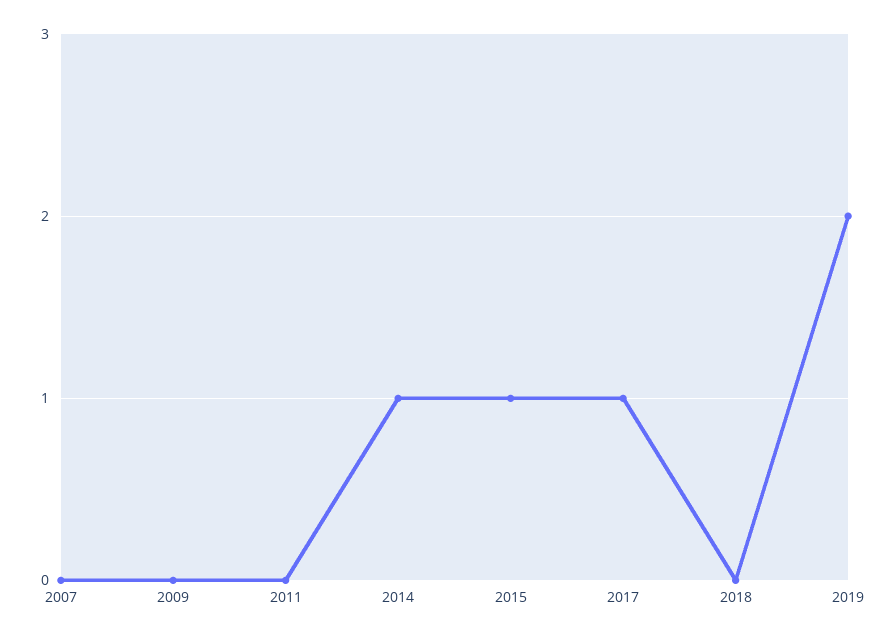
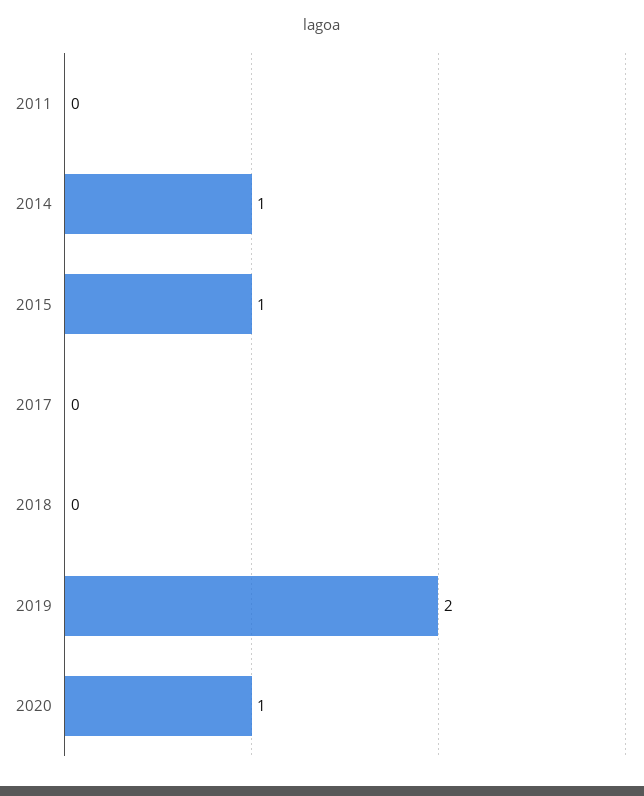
2007: 0 -> none
2009: 0 -> none
2017: 1 -> 0
2020: none -> 1

